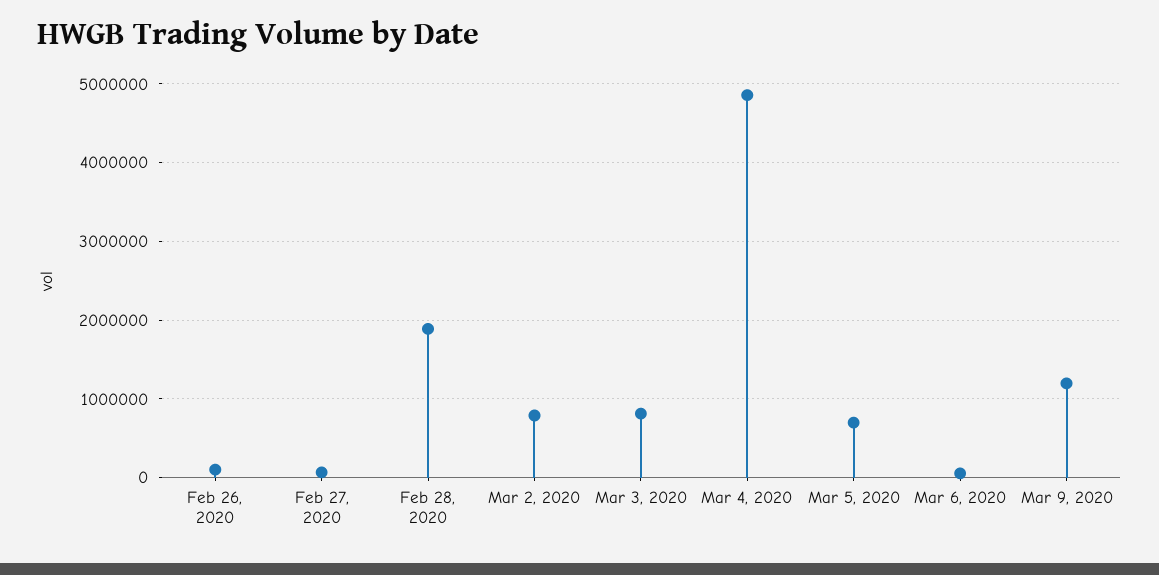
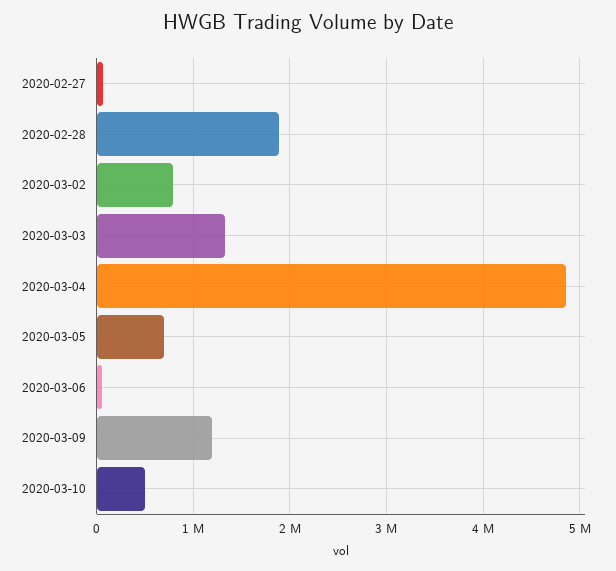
Feb 26, 2020: 100000 -> none
Mar 3, 2020: 800000 -> 1300000
2020-03-10: none -> 500000

